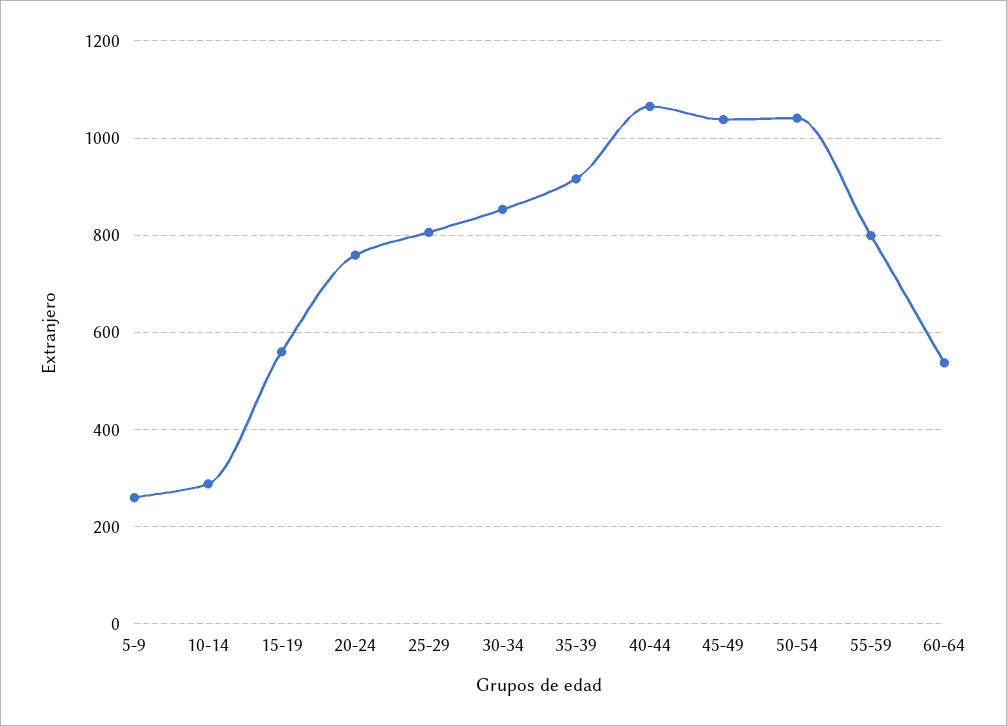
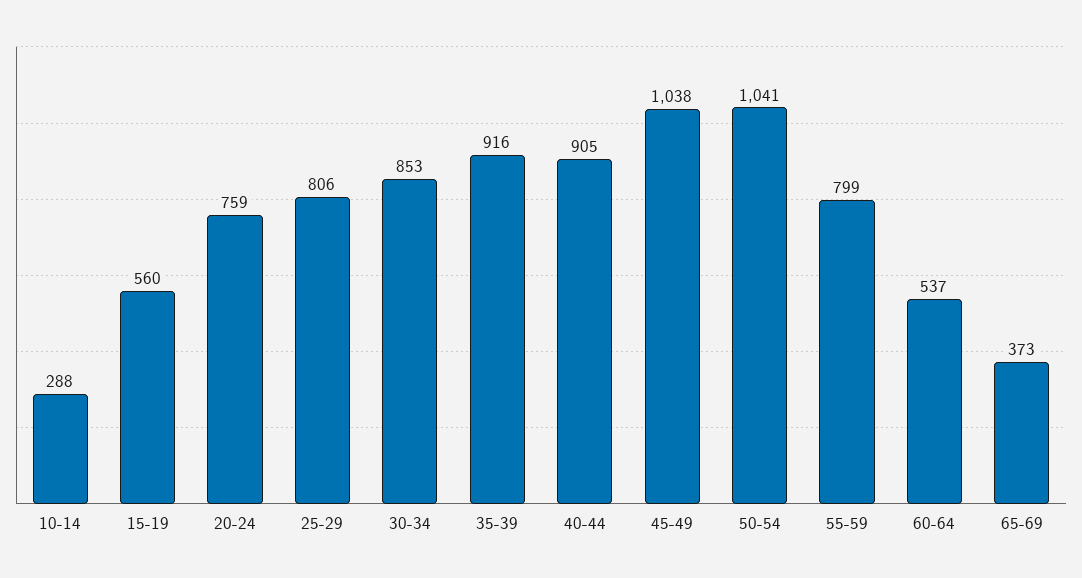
5-9: 260 -> none
40-44: 1060 -> 905
65-69: none -> 373

